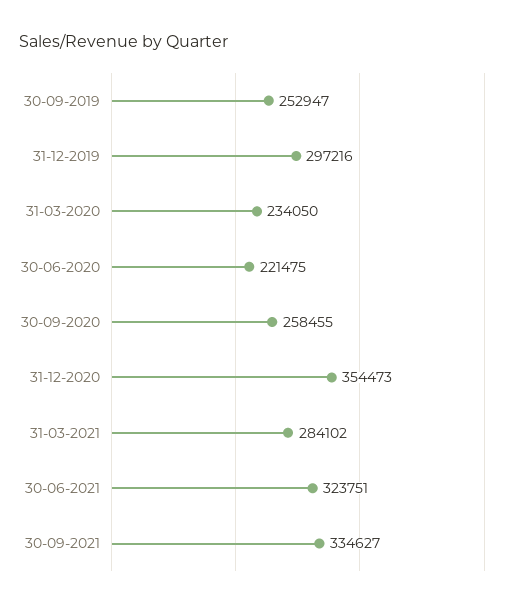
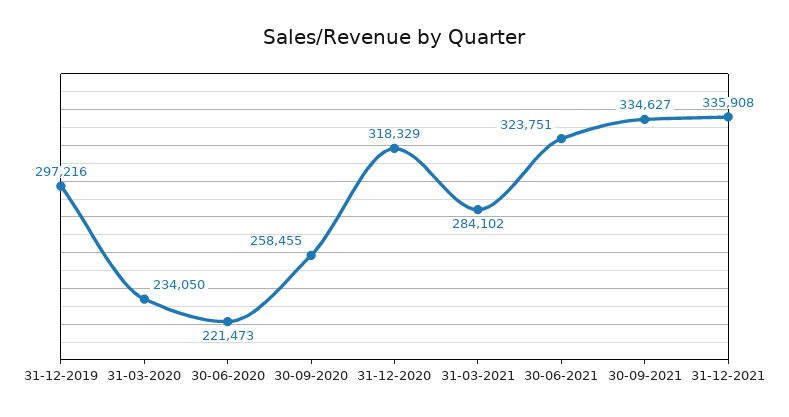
30-09-2019: 252947 -> none
30-06-2020: 221475 -> 221473
31-12-2020: 354473 -> 318329
31-12-2021: none -> 335908

